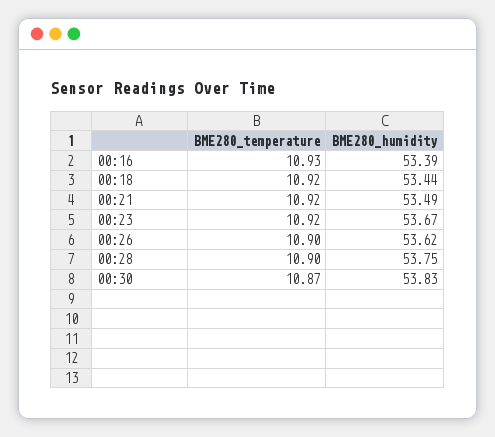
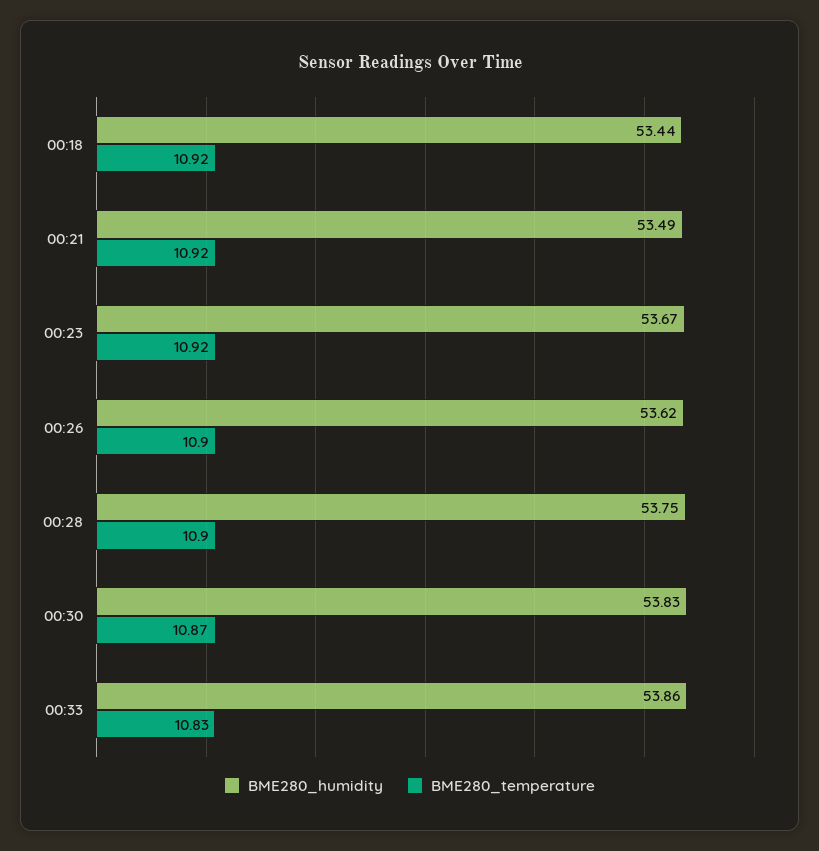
BME280_temperature, 00:16: 10.93 -> none
BME280_humidity, 00:16: 53.39 -> none
BME280_humidity, 00:33: none -> 53.86
BME280_temperature, 00:33: none -> 10.83

